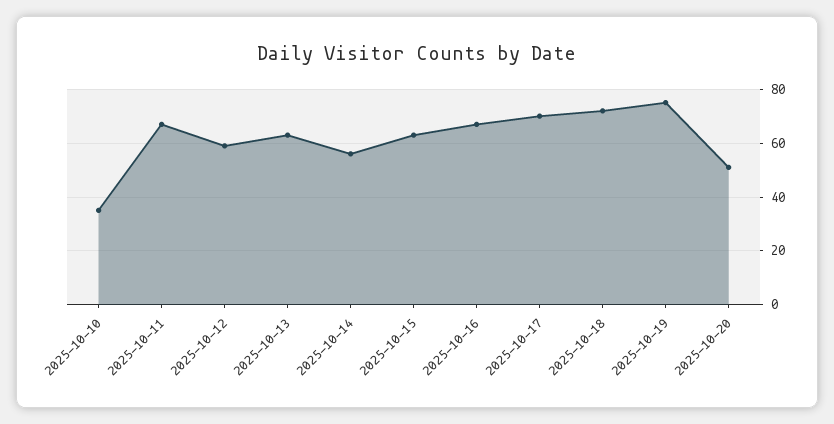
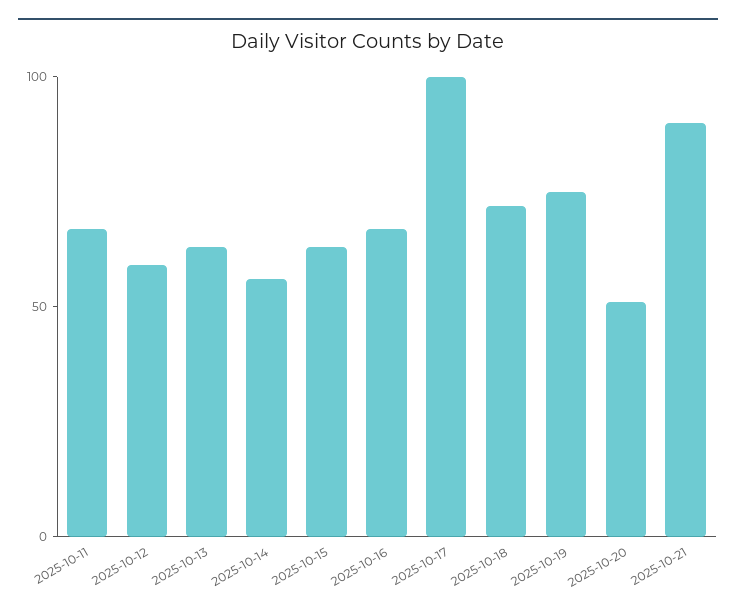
2025-10-10: 35 -> none
2025-10-17: 70 -> 100
2025-10-21: none -> 90

